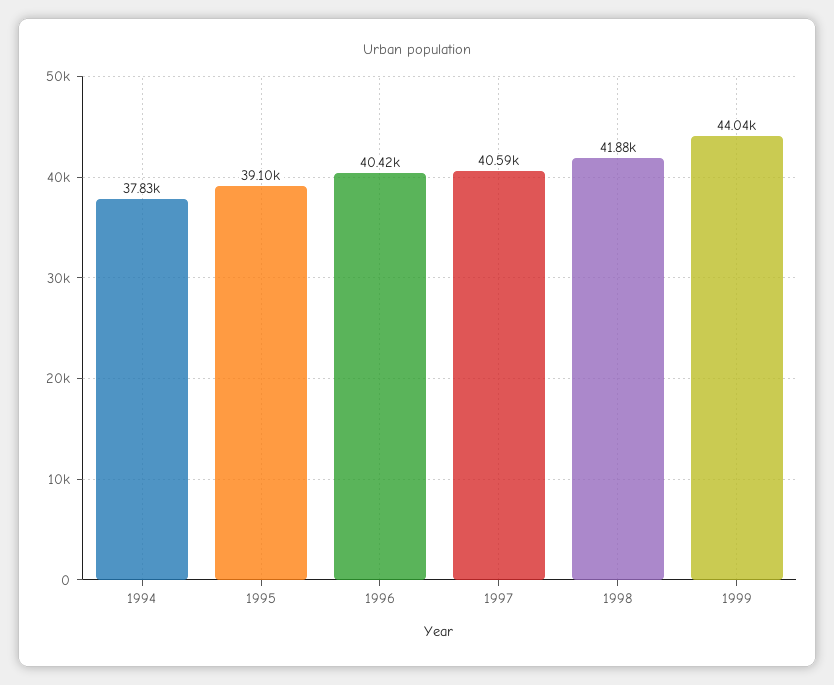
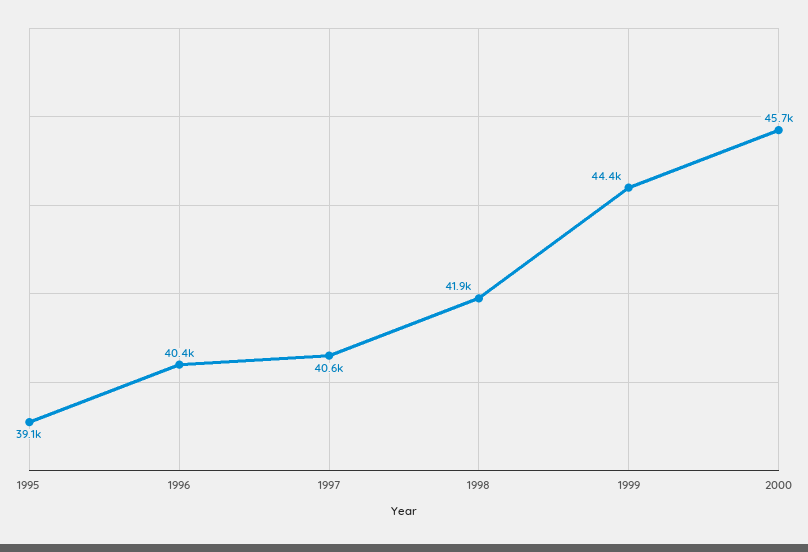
1994: 37830 -> none
1999: 44040 -> 44400
2000: none -> 45700

